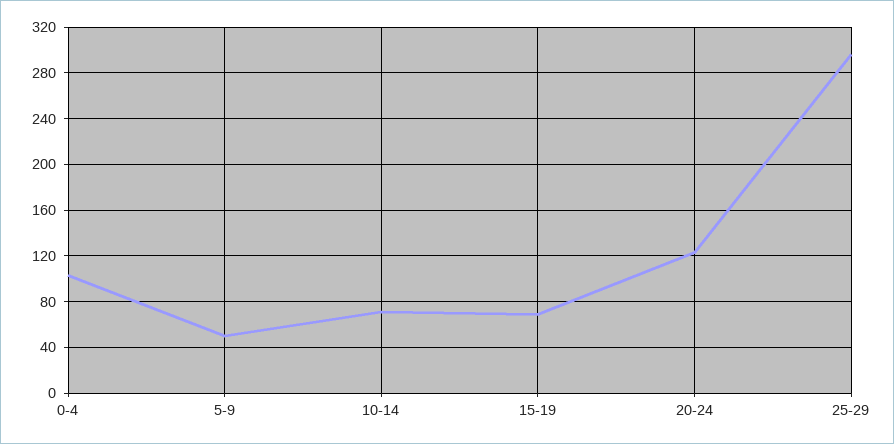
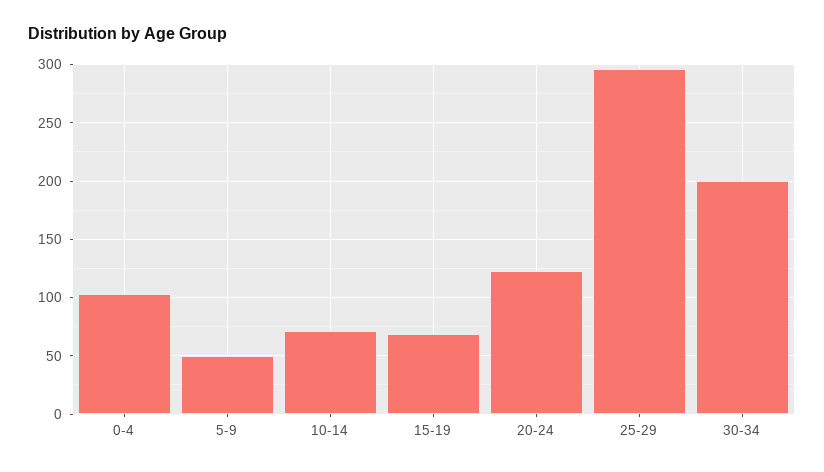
30-34: none -> 200

